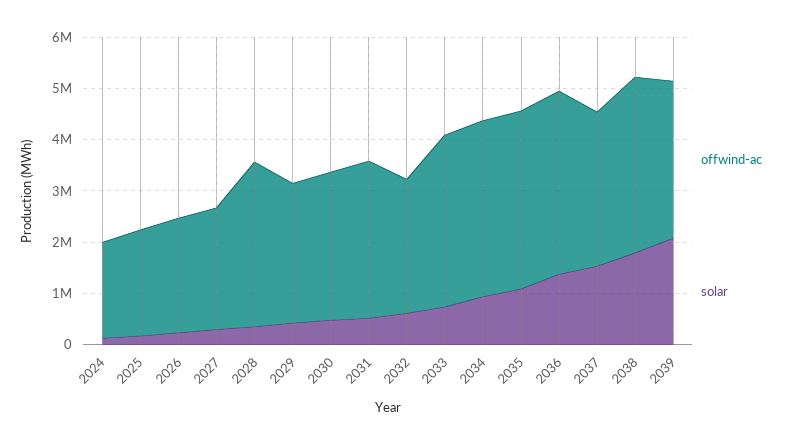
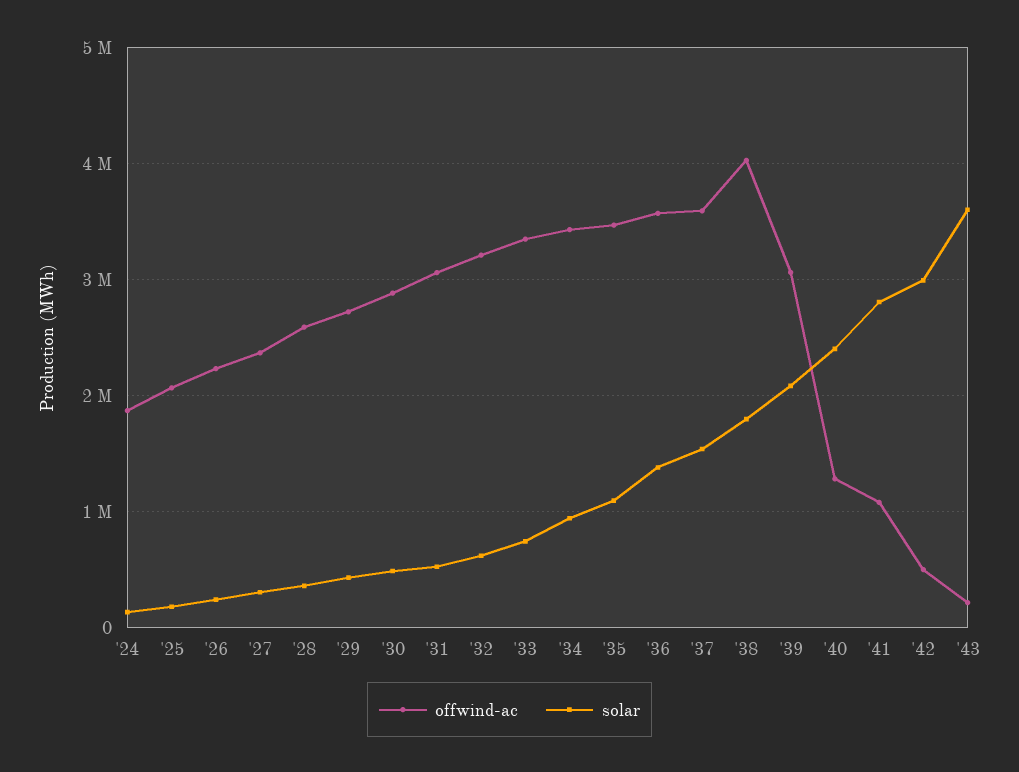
offwind-ac, 2028: 3200000 -> 2600000
offwind-ac, 2032: 2600000 -> 3200000
offwind-ac, 2037: 3000000 -> 3600000
offwind-ac, 2038: 3400000 -> 4000000
offwind-ac, '40: none -> 1300000
solar, '40: none -> 2400000
offwind-ac, '41: none -> 1100000
solar, '41: none -> 2800000
offwind-ac, '42: none -> 500000
solar, '42: none -> 3000000
offwind-ac, '43: none -> 200000
solar, '43: none -> 3600000

